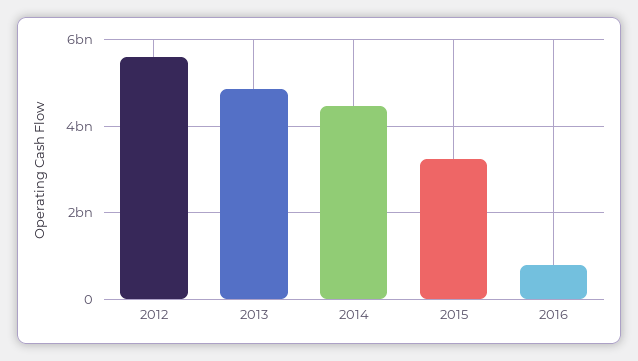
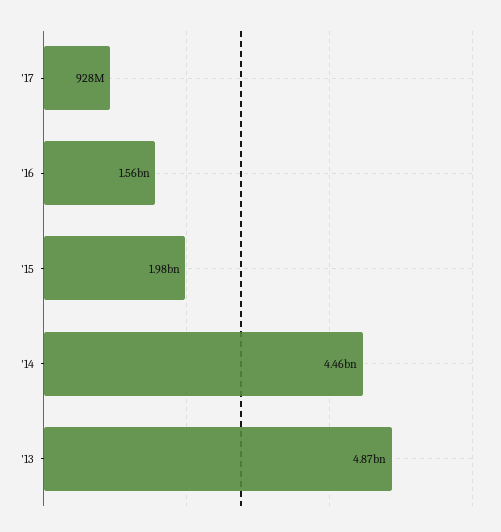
2012: 5600000000 -> none
2015: 3200000000 -> 1980000000
2016: 800000000 -> 1560000000
'17: none -> 928000000

